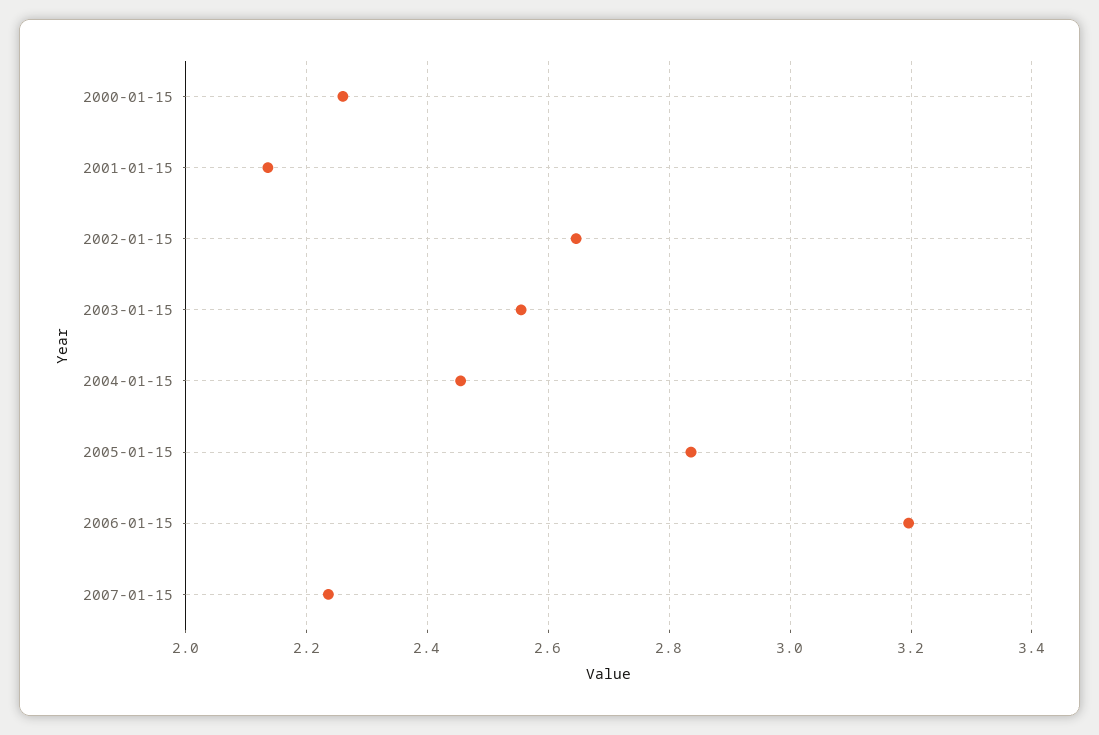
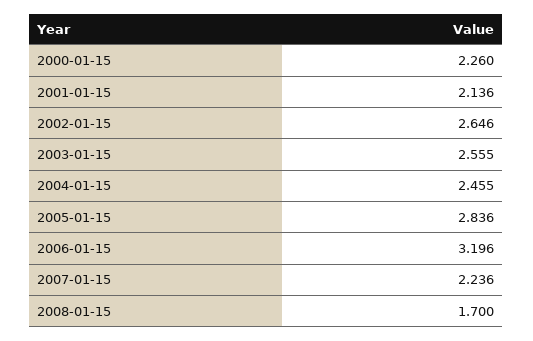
2008-01-15: none -> 1.7

